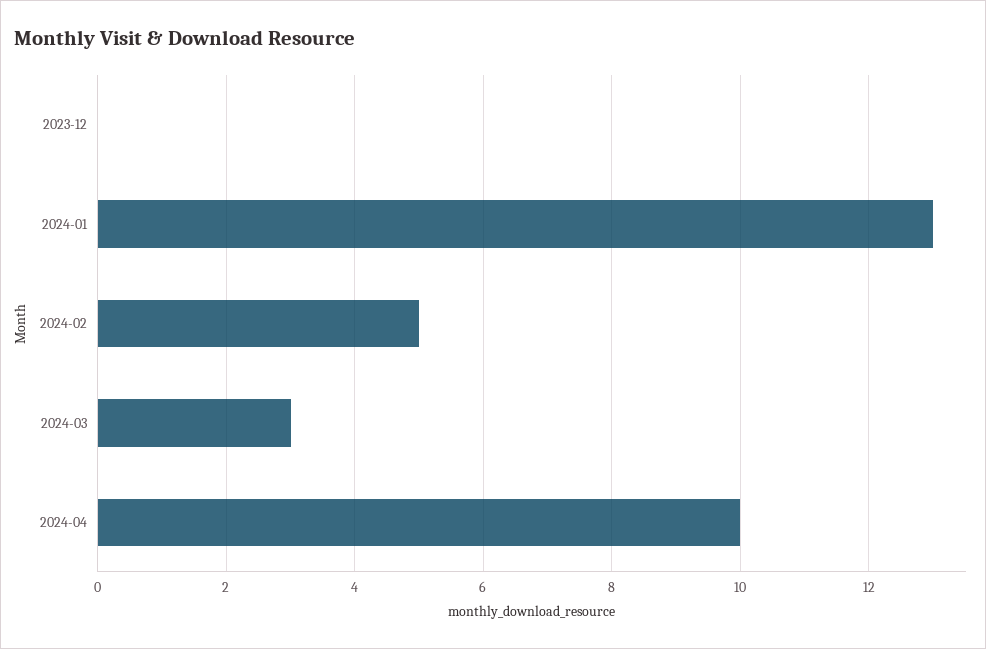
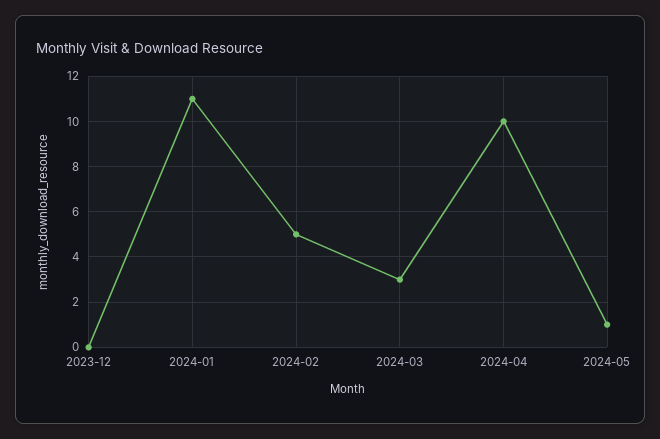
2024-01: 13 -> 11
2024-05: none -> 1

